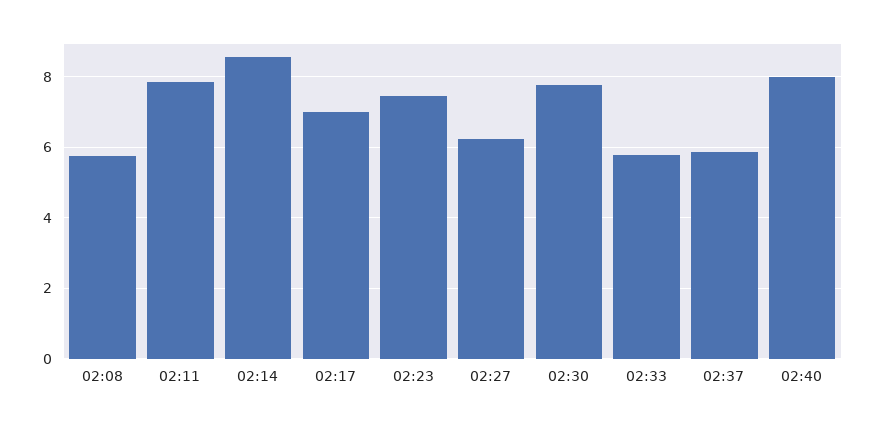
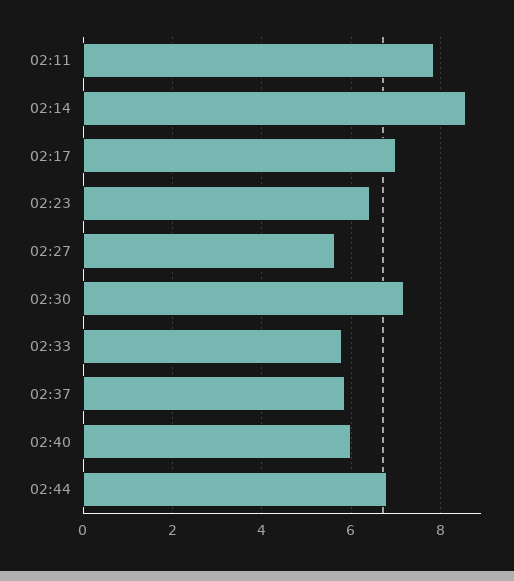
02:08: 5.8 -> none
02:23: 7.4 -> 6.4
02:27: 6.2 -> 5.6
02:30: 7.8 -> 7.2
02:40: 8 -> 6
02:44: none -> 6.8

